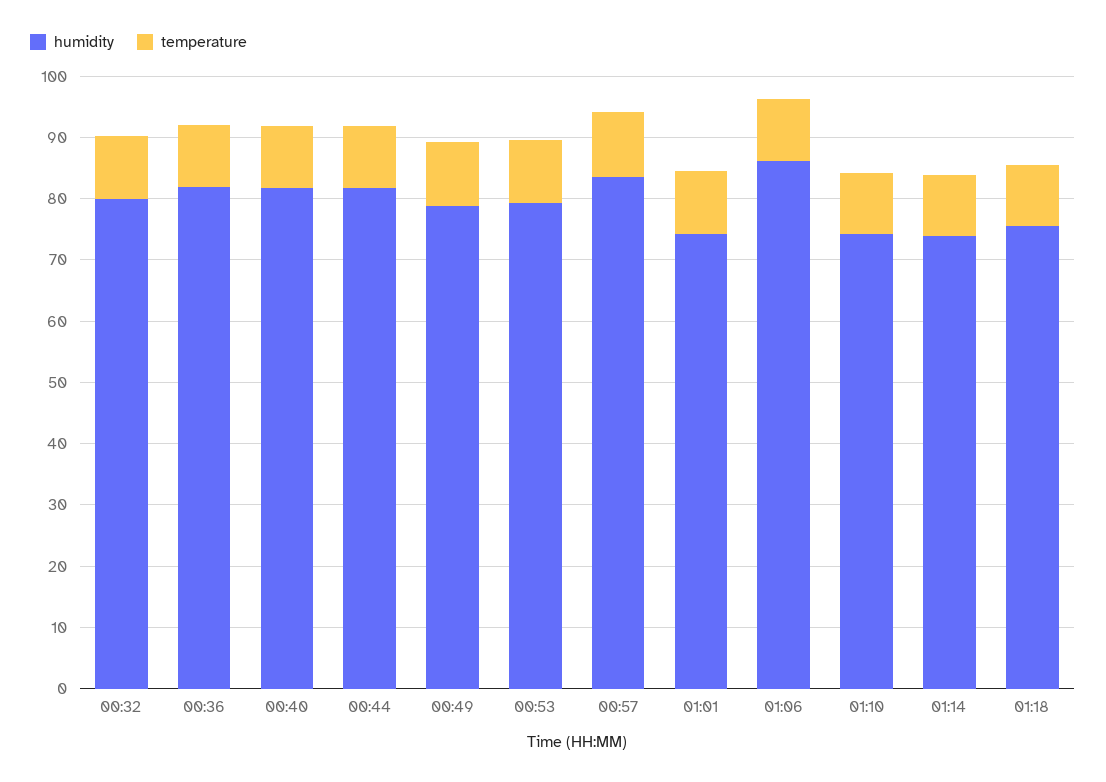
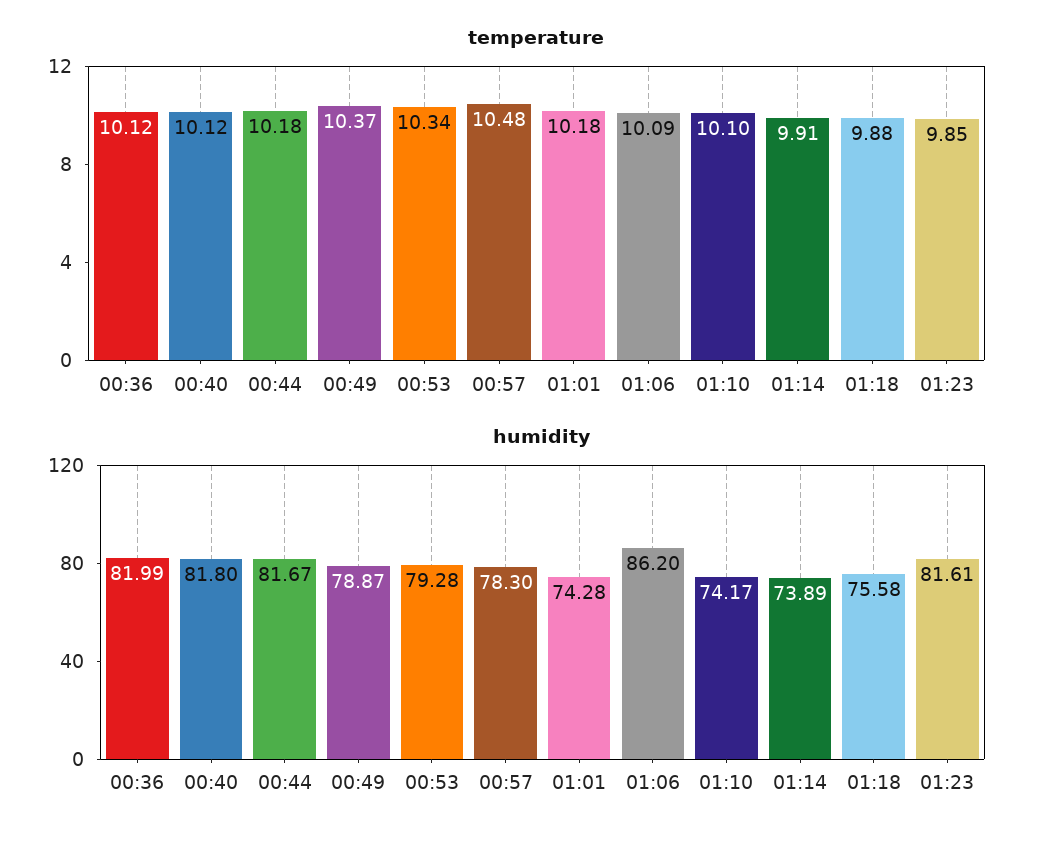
humidity, 00:32: 80 -> none
temperature, 00:32: 10 -> none
humidity, 00:57: 84 -> 78.3
temperature, 01:23: none -> 9.85
humidity, 01:23: none -> 81.61

